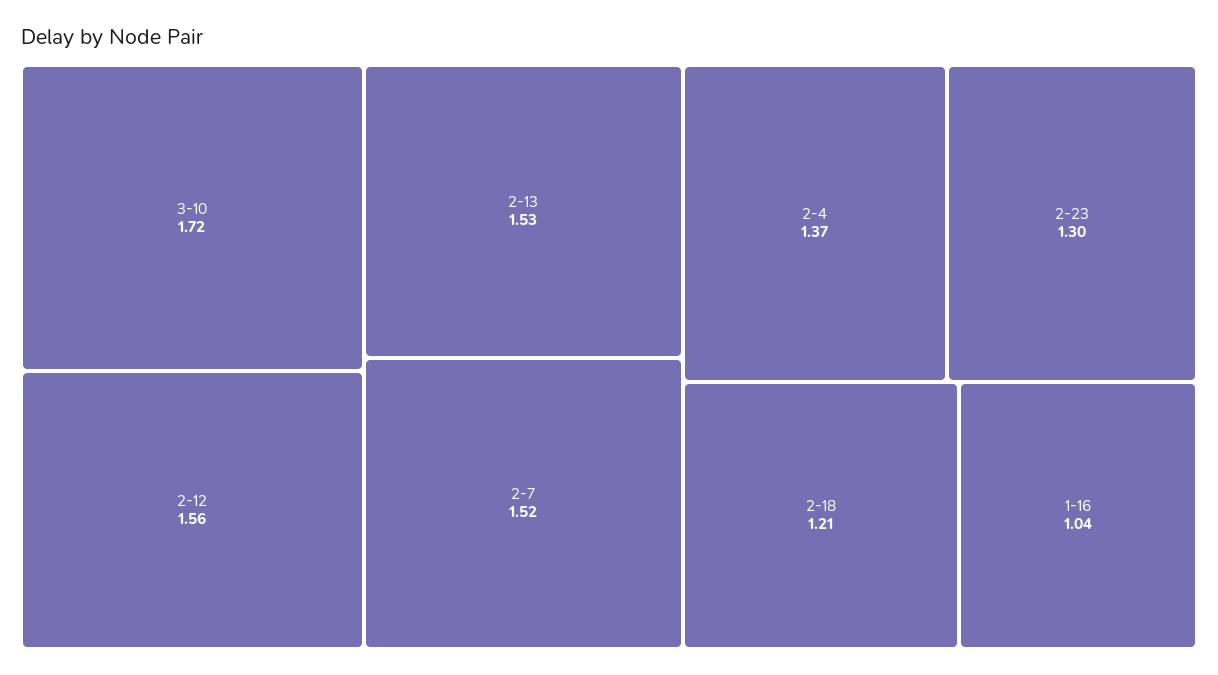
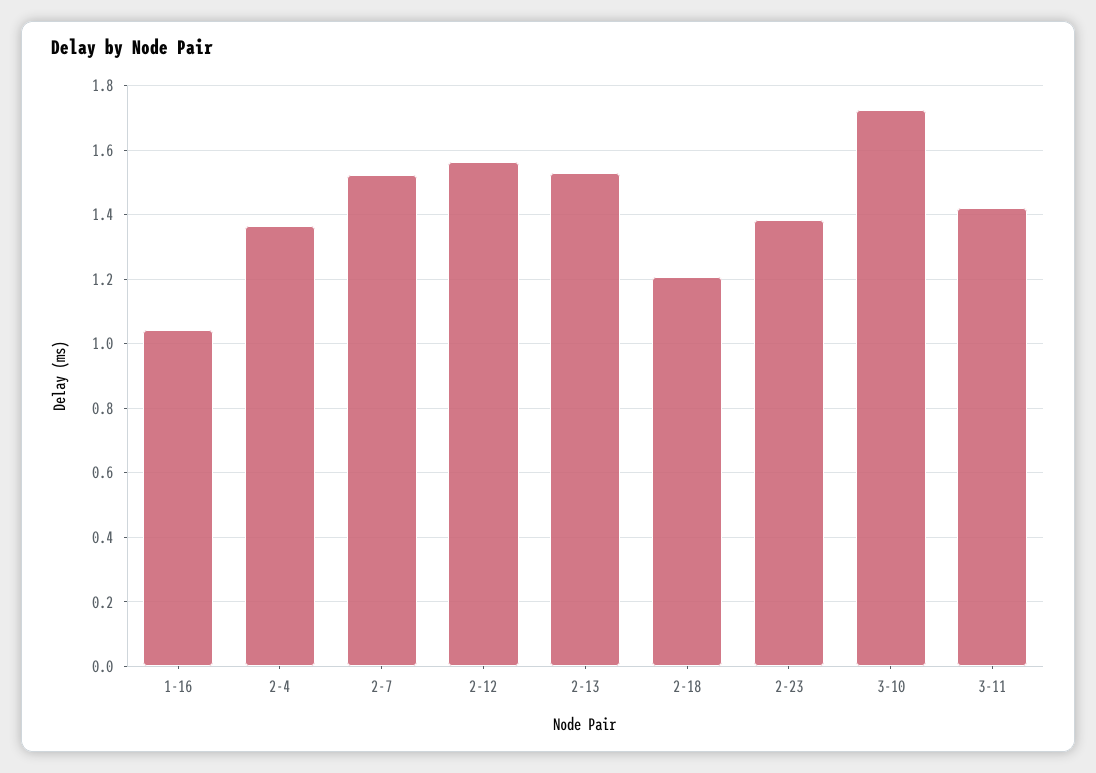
2-23: 1.3 -> 1.38
3-11: none -> 1.42

